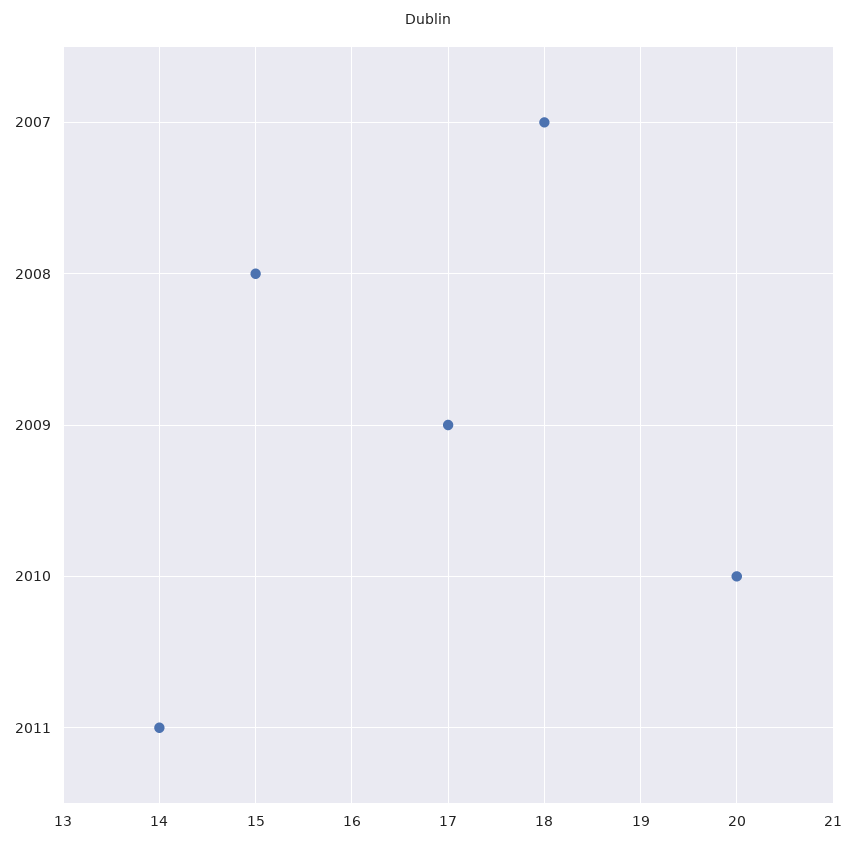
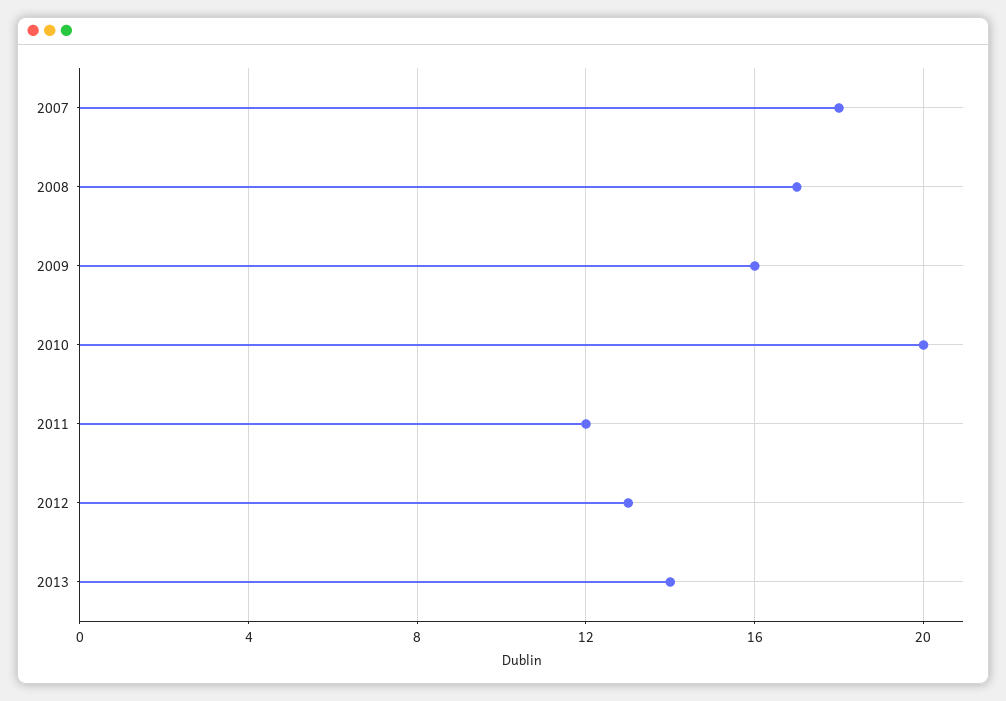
2008: 15 -> 17
2009: 17 -> 16
2011: 14 -> 12
2012: none -> 13
2013: none -> 14

